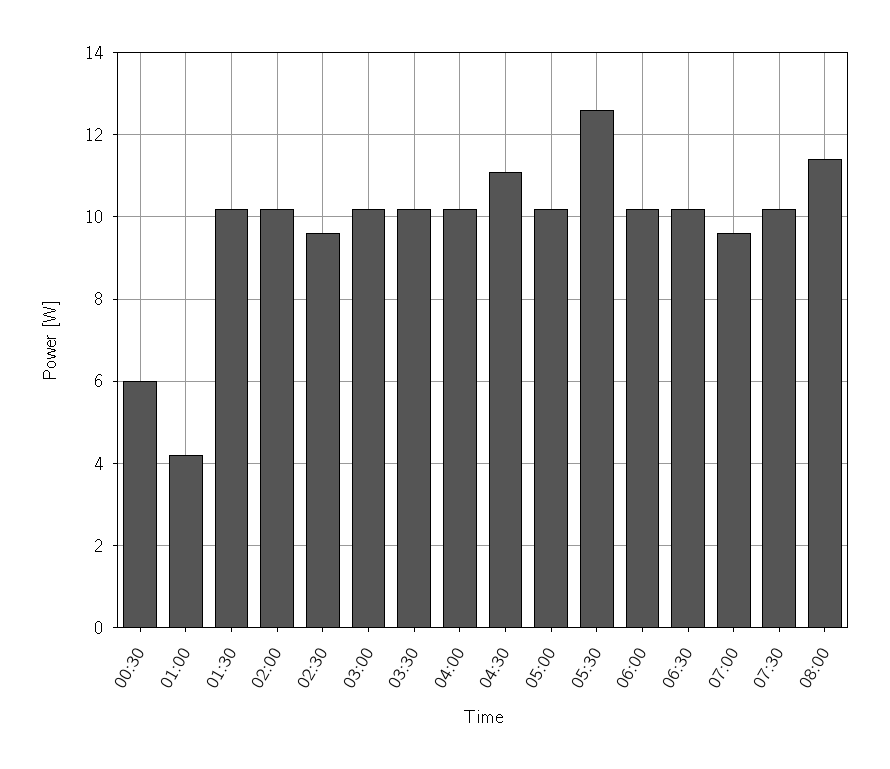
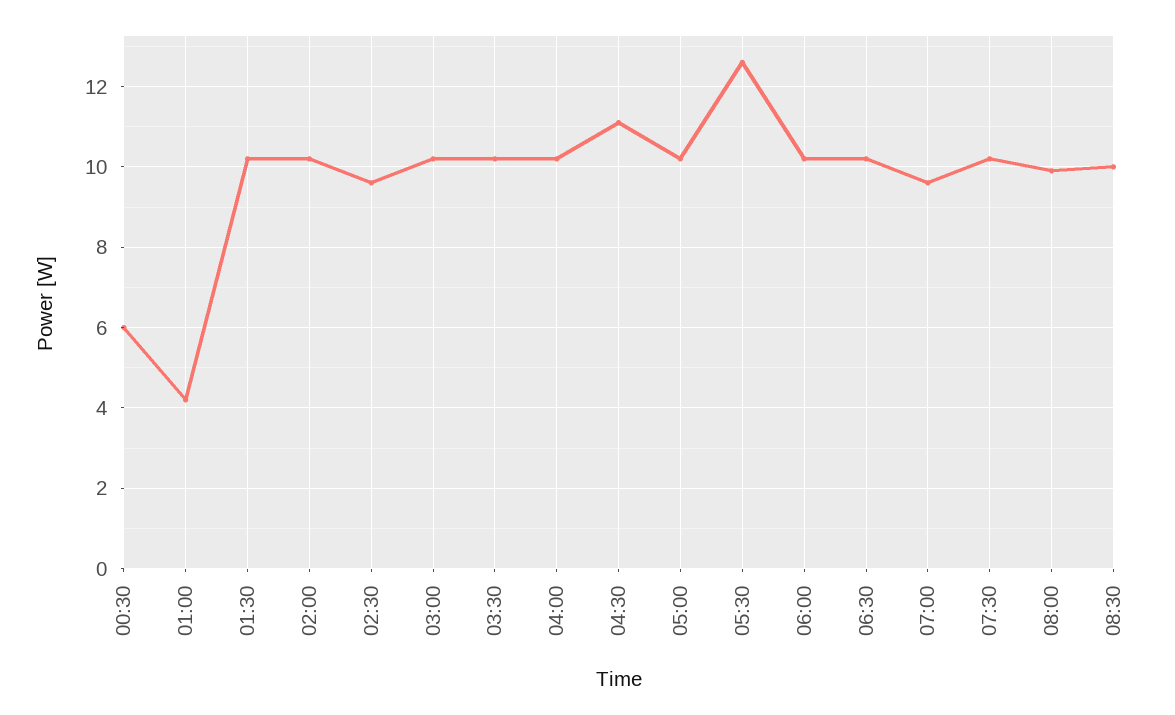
08:00: 11.5 -> 10
08:30: none -> 10

